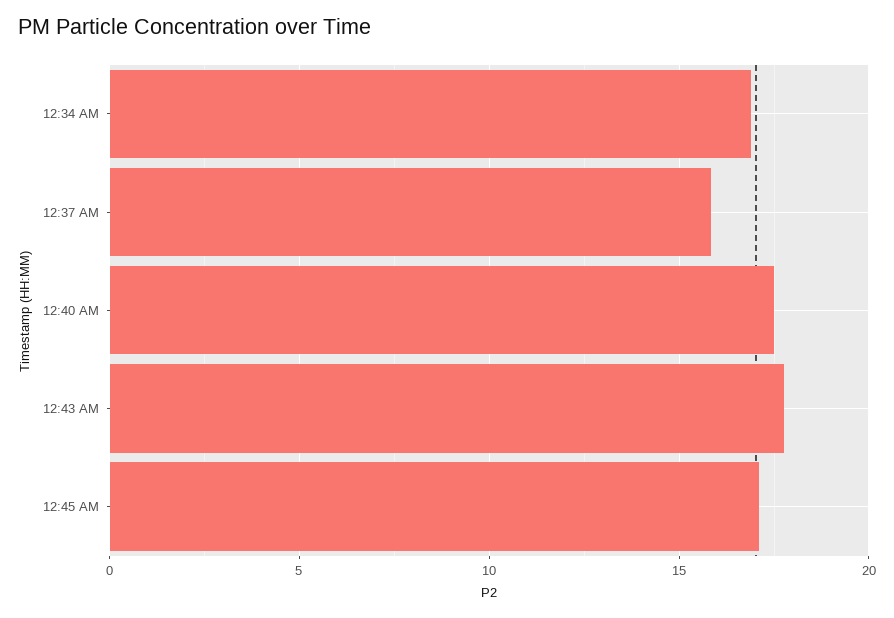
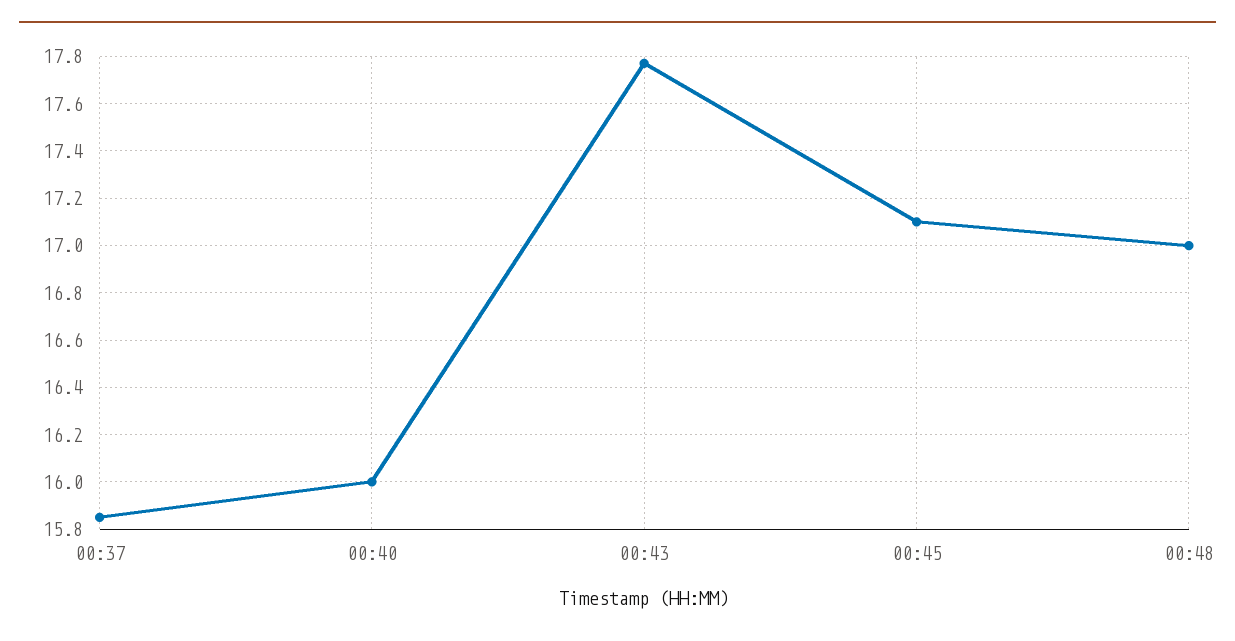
12:34 AM: 17 -> none
12:40 AM: 17.5 -> 16
00:48: none -> 17

